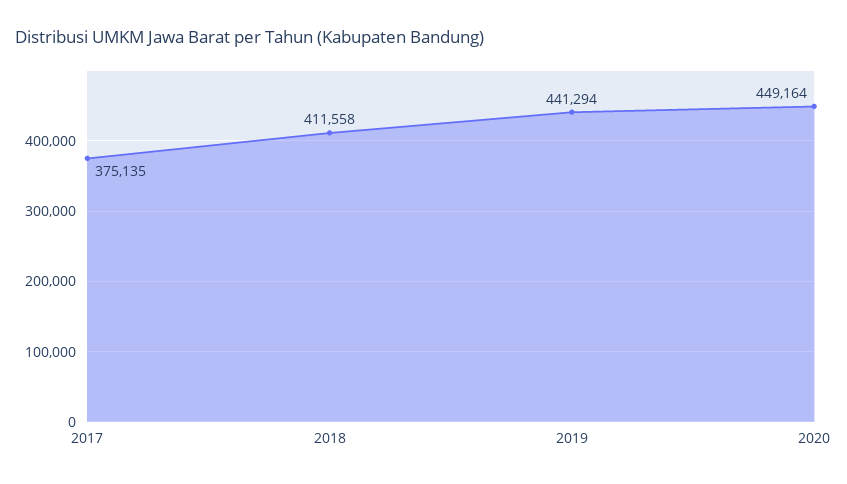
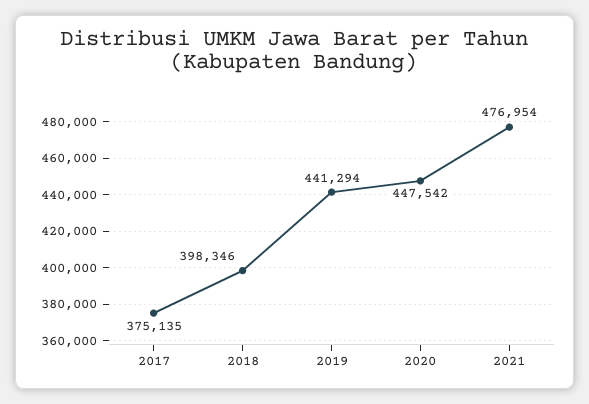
2018: 411558 -> 398346
2020: 449164 -> 447542
2021: none -> 476954

